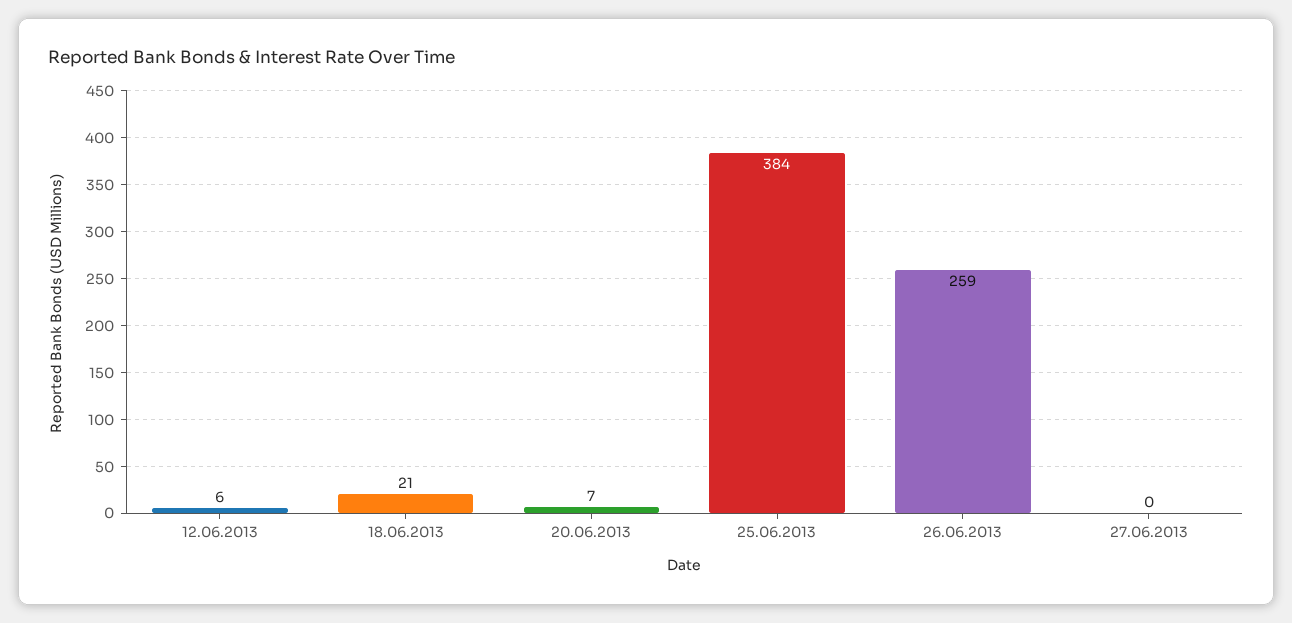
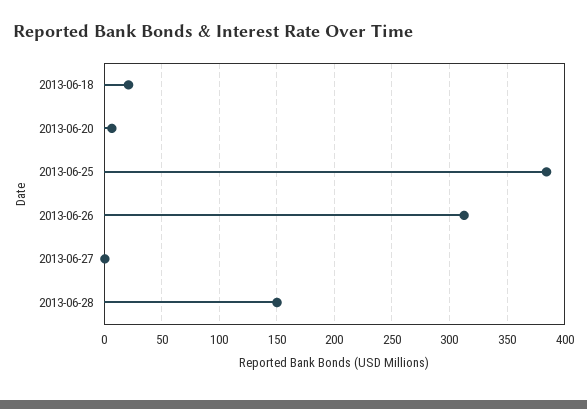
12.06.2013: 6 -> none
26.06.2013: 259 -> 310
2013-06-28: none -> 150

